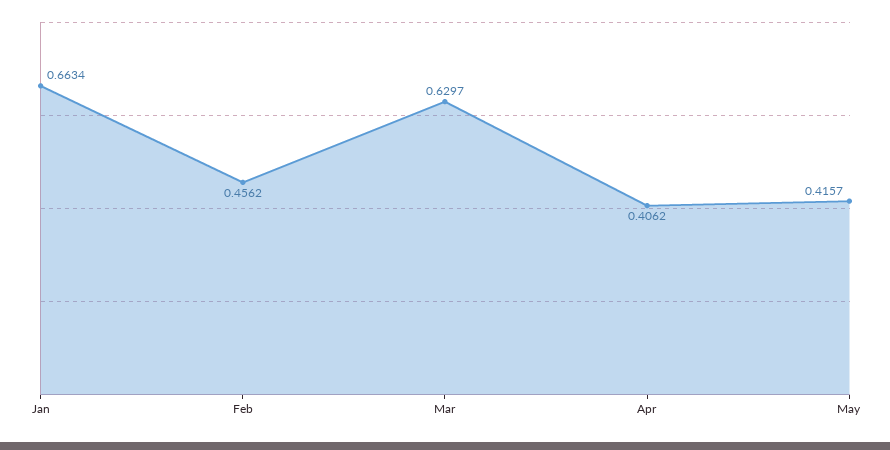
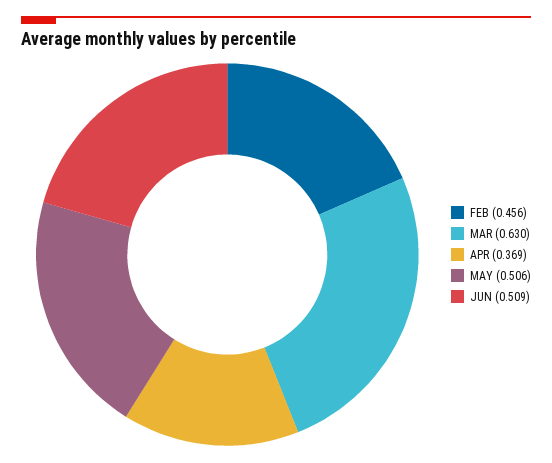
Jan: 0.6634 -> none
Apr: 0.4062 -> 0.369
May: 0.4157 -> 0.506
JUN: none -> 0.509

